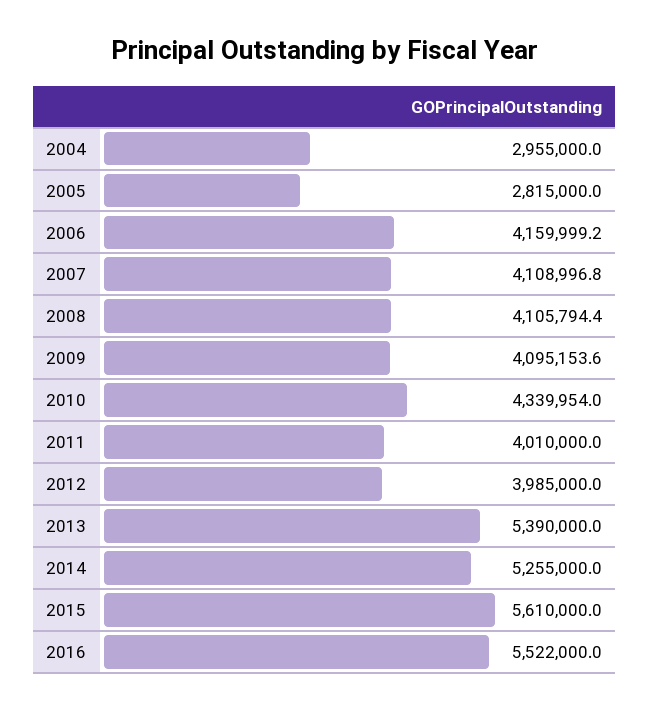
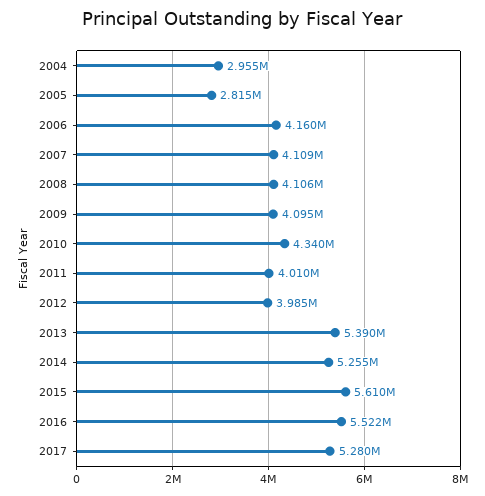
2017: none -> 5280000

